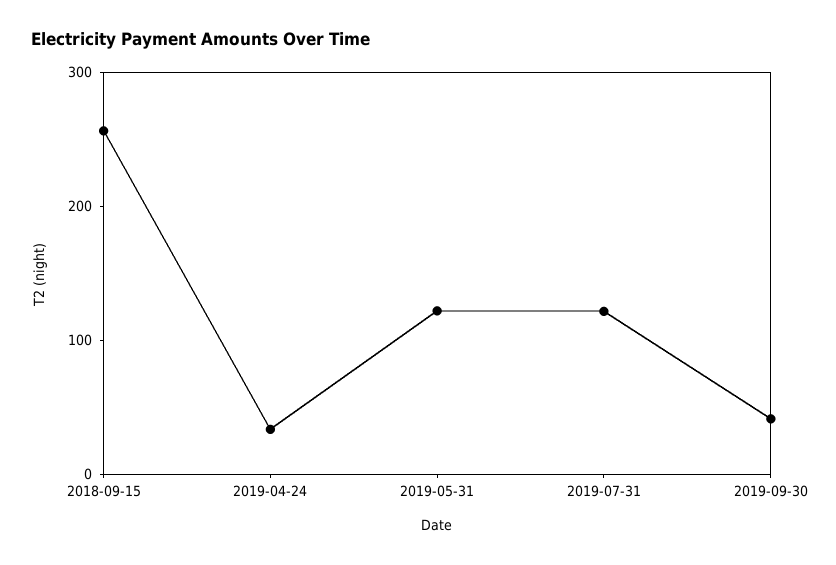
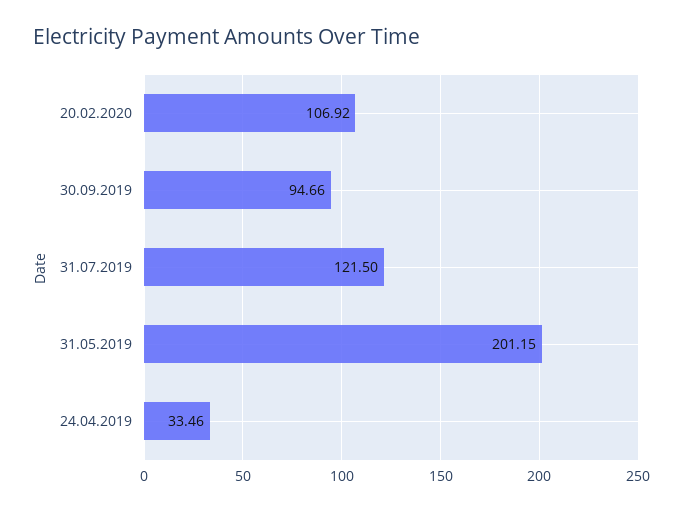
2018-09-15: 260 -> none
2019-05-31: 120 -> 201.15
2019-09-30: 40 -> 94.66
20.02.2020: none -> 106.92

